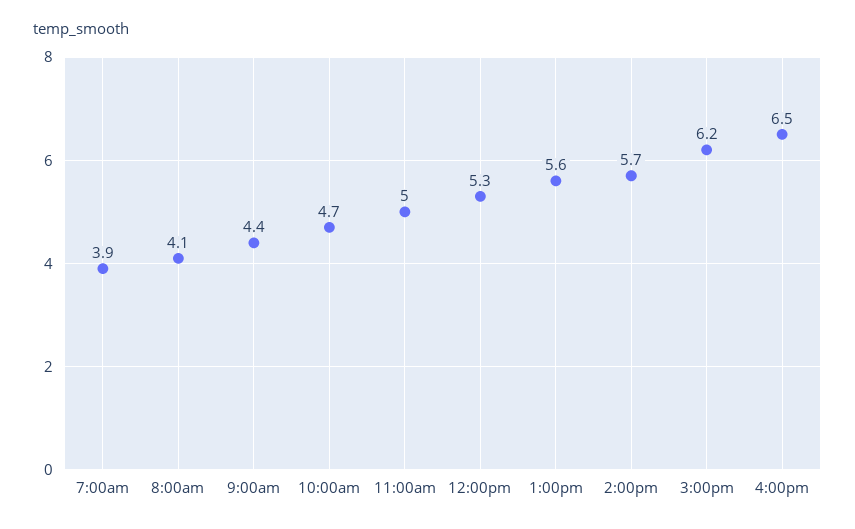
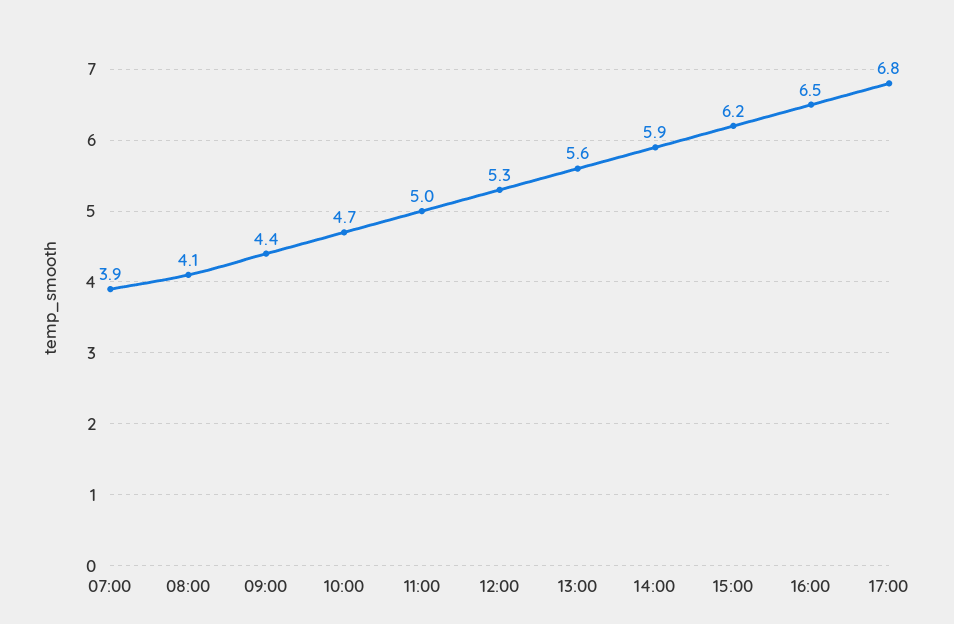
2:00pm: 5.7 -> 5.9
17:00: none -> 6.8

